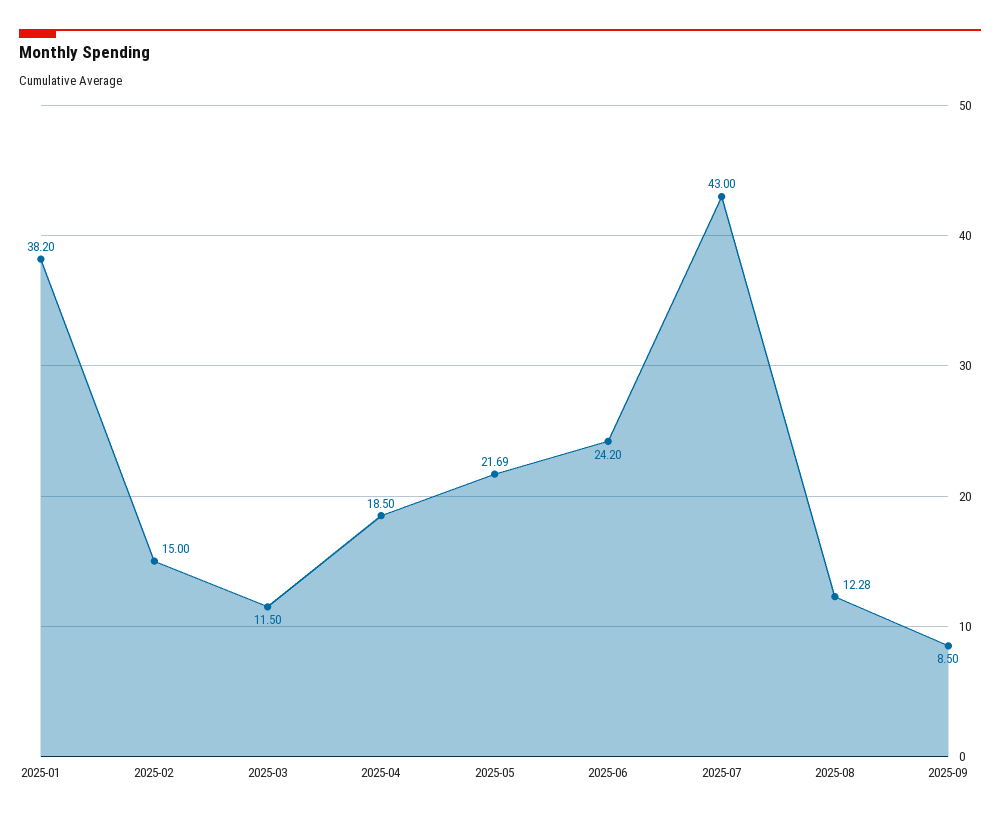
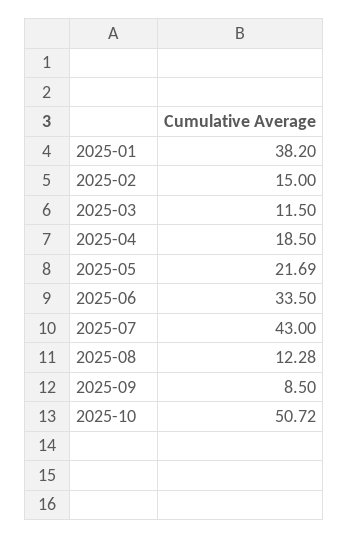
2025-06: 24.2 -> 33.5
2025-10: none -> 50.72

